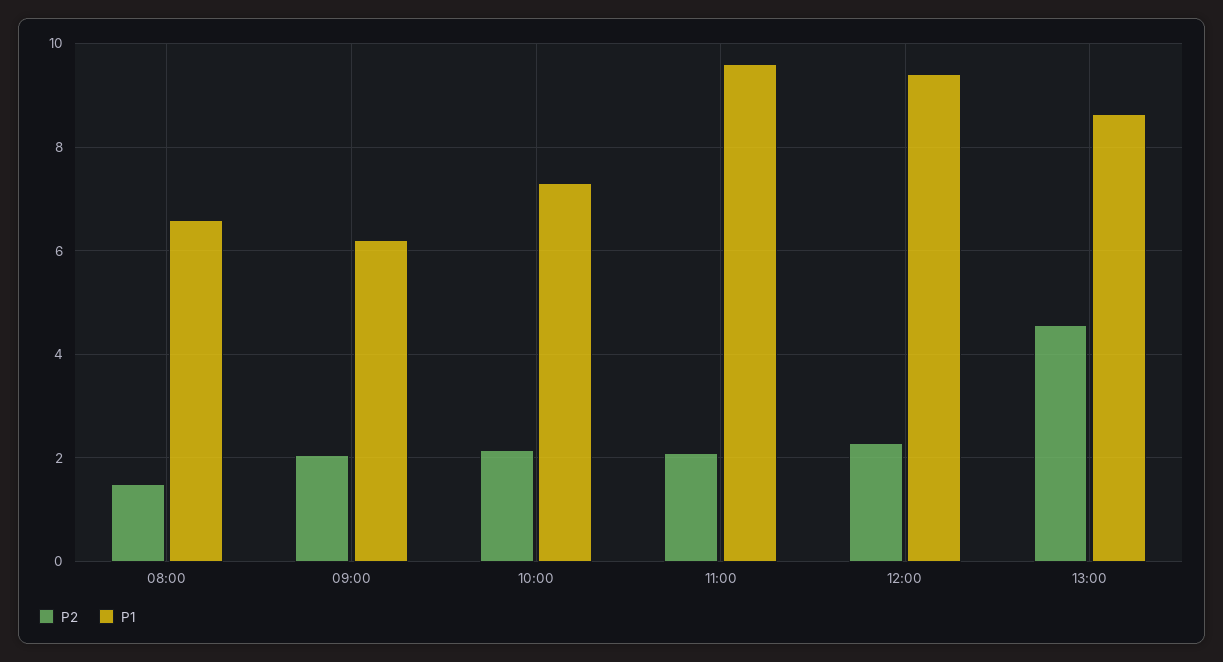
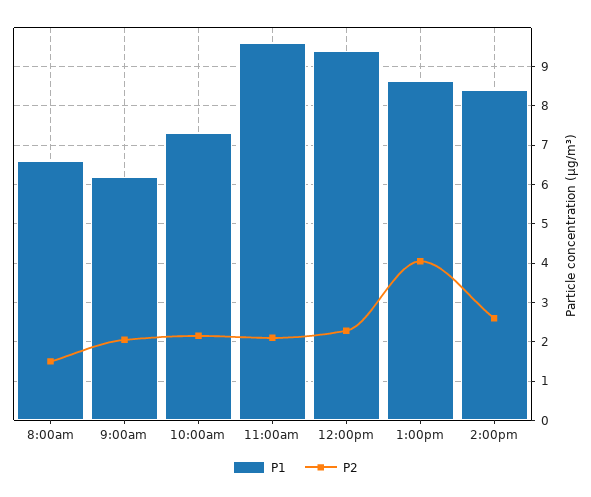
P2, 13:00: 4.6 -> 4
P1, 2:00pm: none -> 8.4
P2, 2:00pm: none -> 2.6

